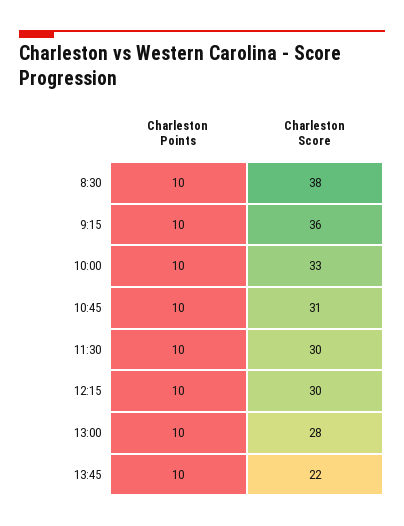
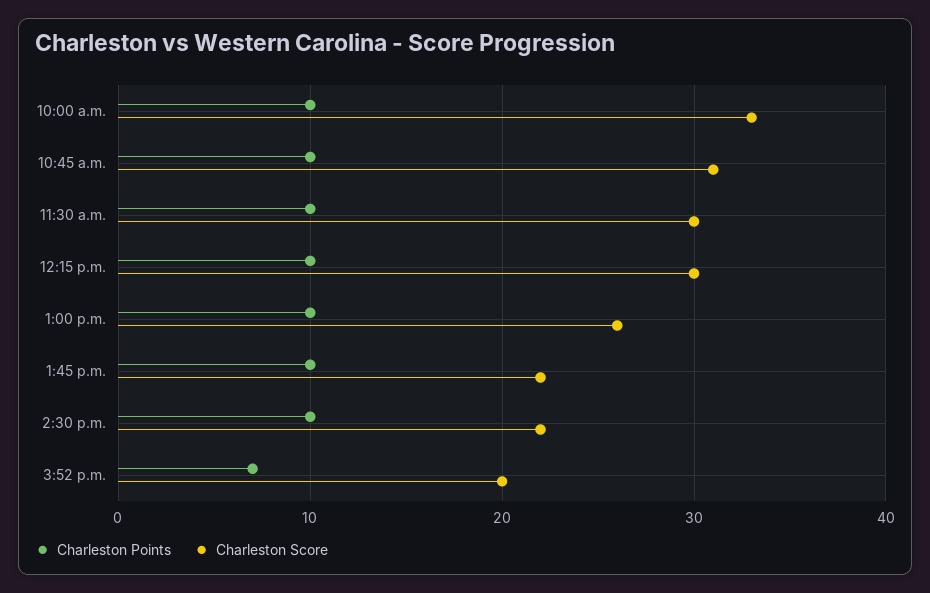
Charleston Points, 8:30: 10 -> none
Charleston Score, 8:30: 38 -> none
Charleston Points, 9:15: 10 -> none
Charleston Score, 9:15: 36 -> none
Charleston Score, 13:00: 28 -> 26
Charleston Points, 2:30 p.m.: none -> 10
Charleston Score, 2:30 p.m.: none -> 22
Charleston Points, 3:52 p.m.: none -> 7
Charleston Score, 3:52 p.m.: none -> 20

